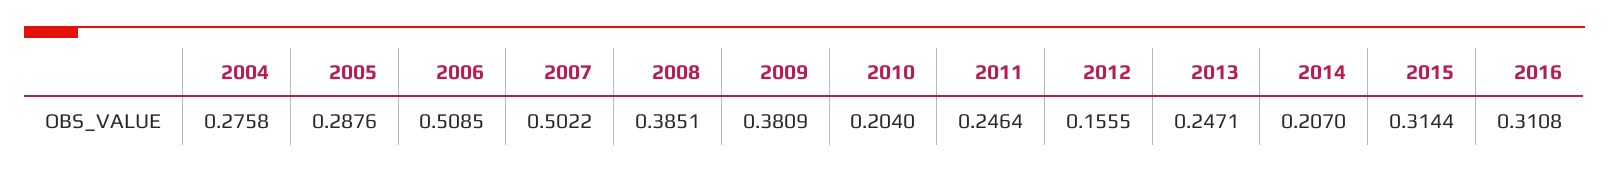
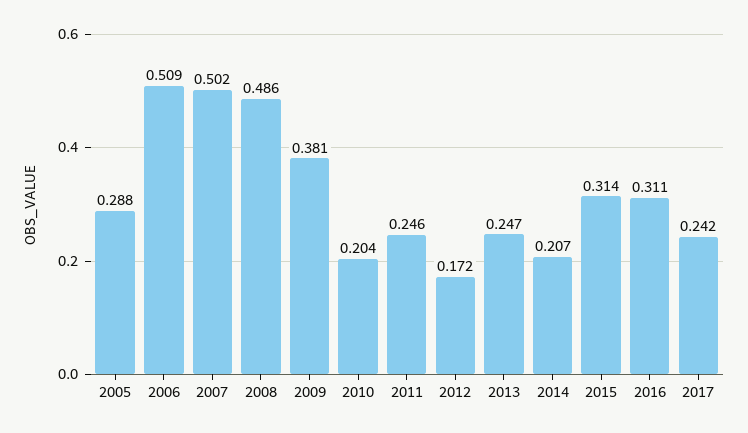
2004: 0.2758 -> none
2008: 0.3851 -> 0.486
2012: 0.1555 -> 0.172
2017: none -> 0.242

